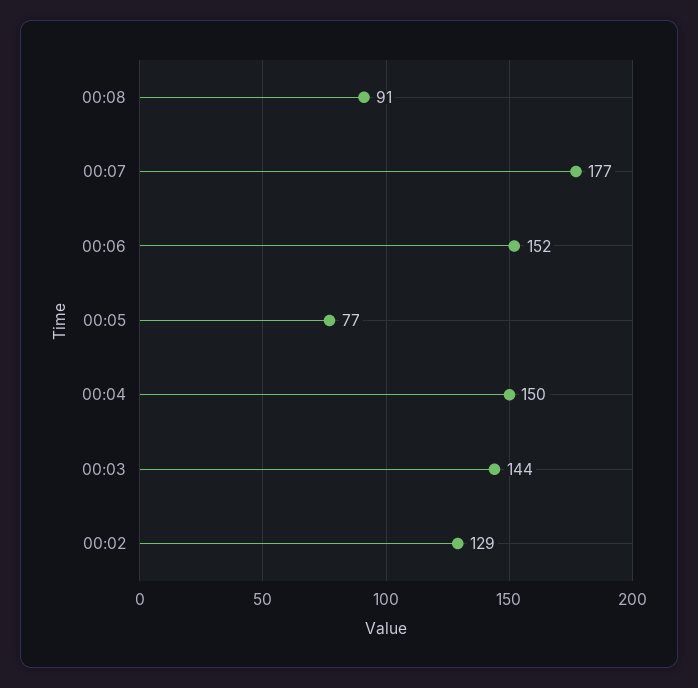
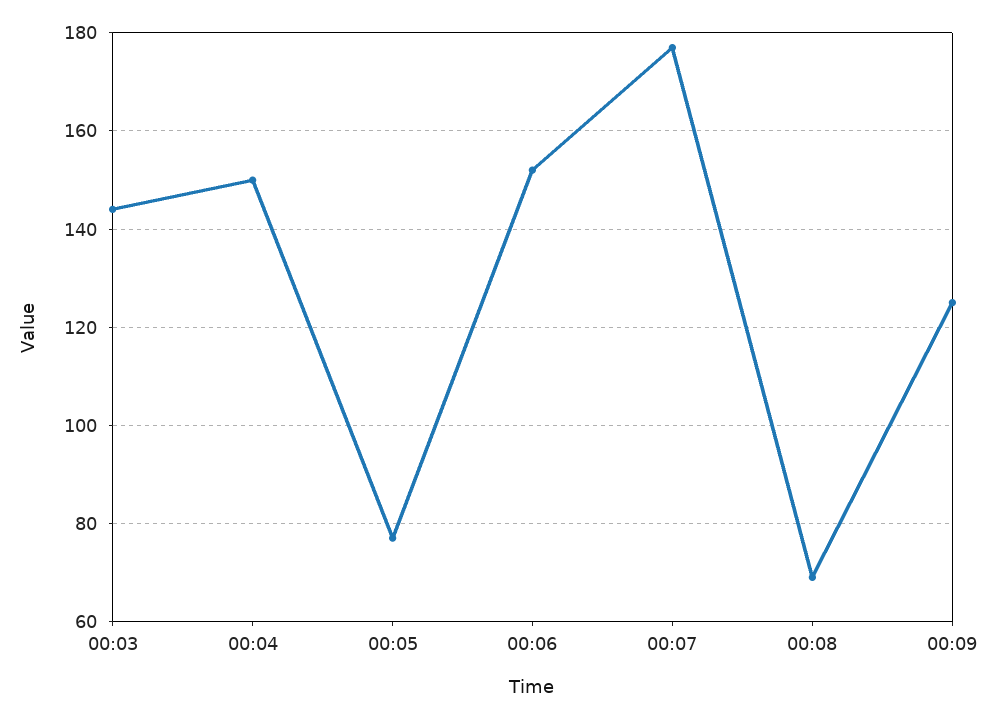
00:08: 91 -> 70
00:02: 129 -> none
00:09: none -> 125

